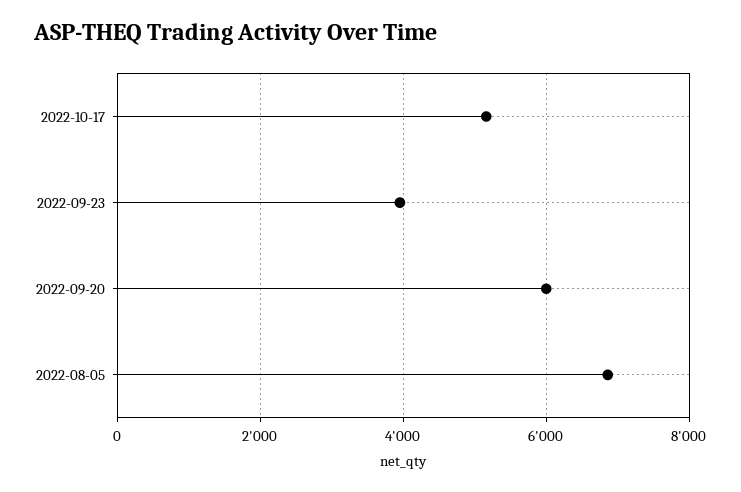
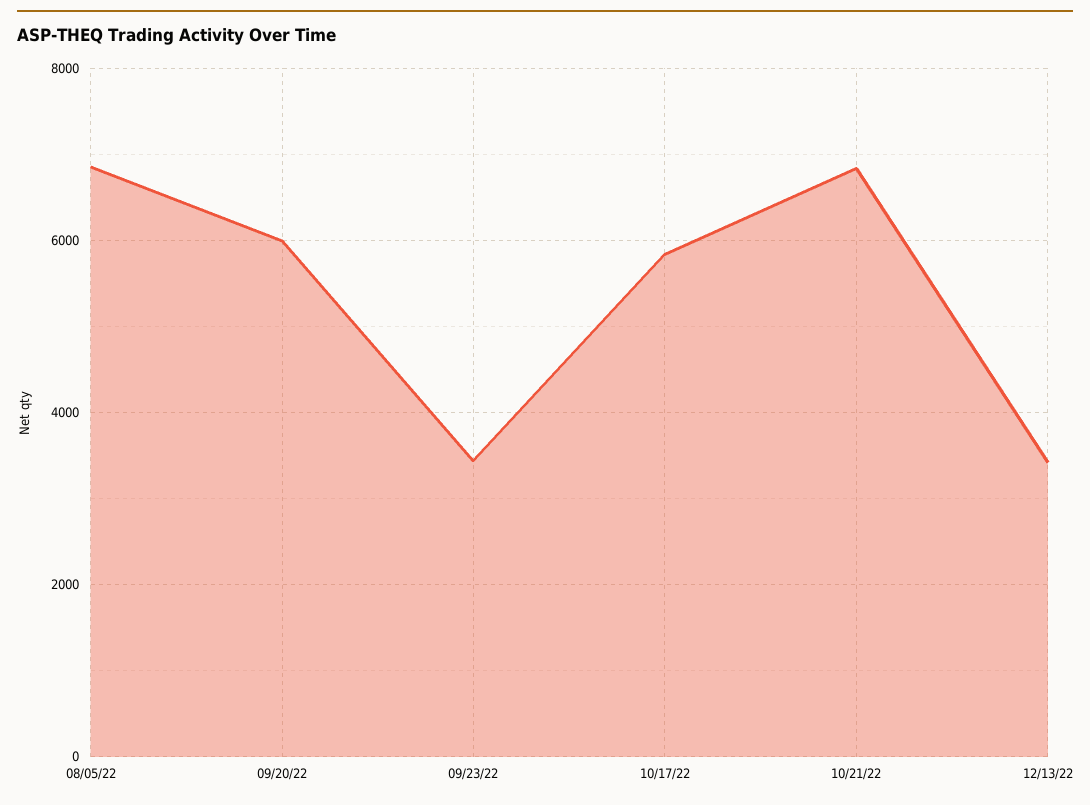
2022-10-17: 5200 -> 5800
2022-09-23: 4000 -> 3400
10/21/22: none -> 6800
12/13/22: none -> 3400

